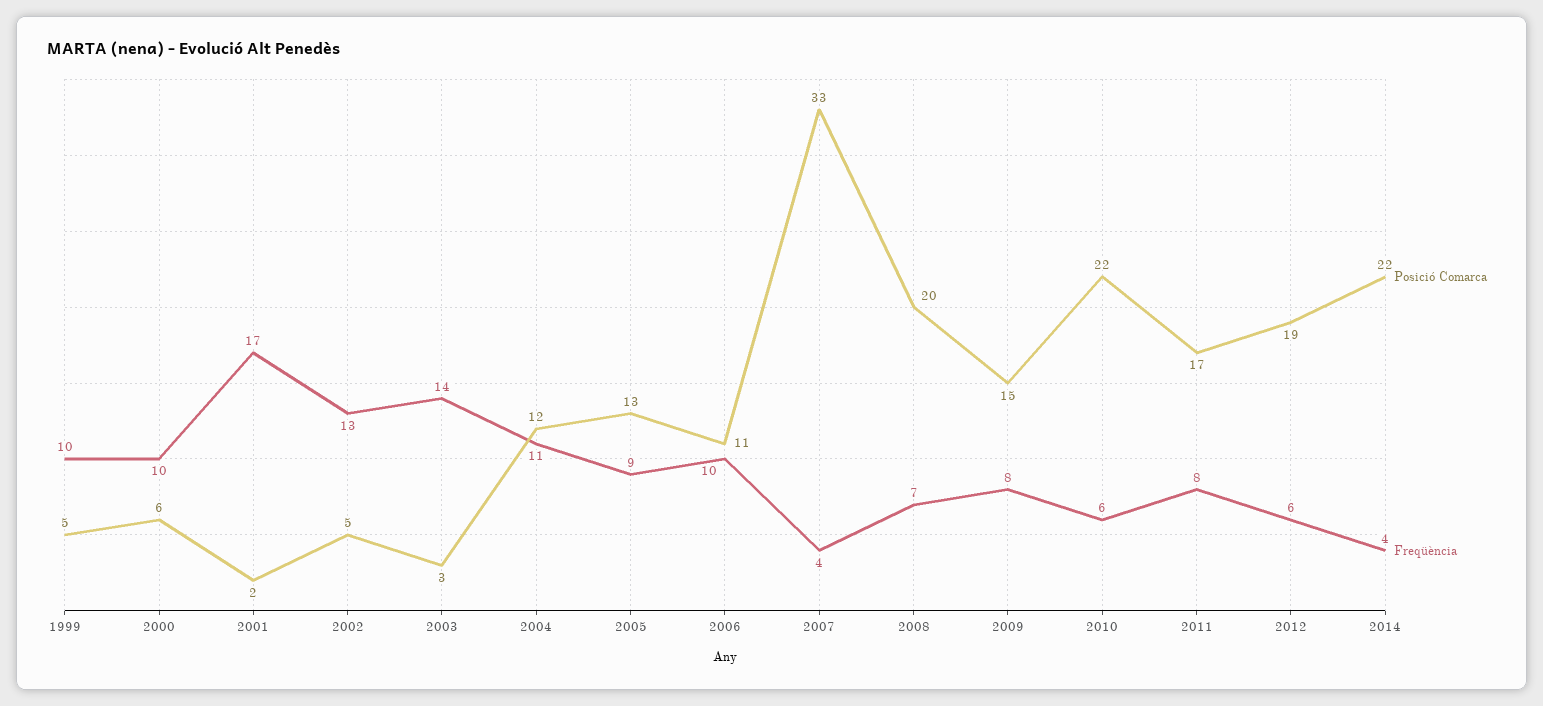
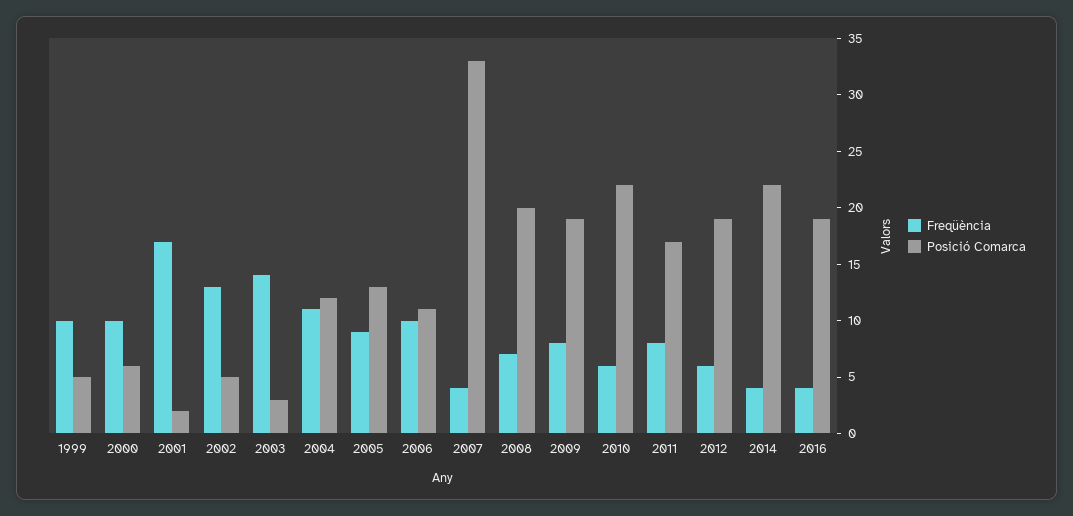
Posició Comarca, 2009: 15 -> 19
Freqüència, 2016: none -> 4
Posició Comarca, 2016: none -> 19

